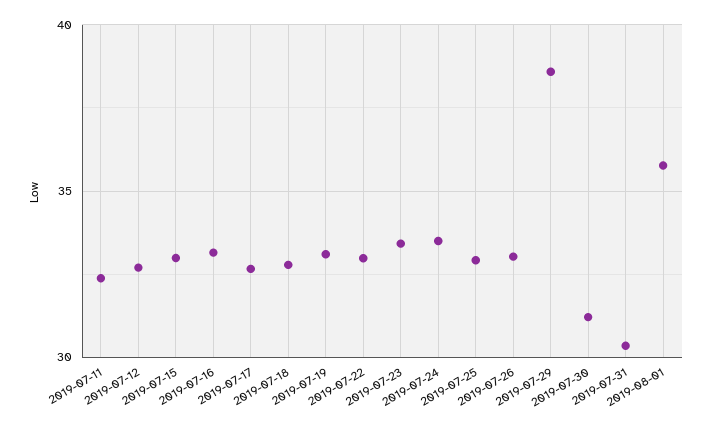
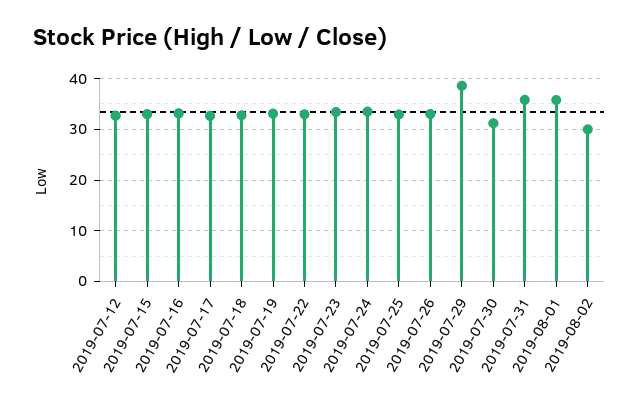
2019-07-11: 32.5 -> none
2019-07-31: 30.5 -> 36
2019-08-02: none -> 30

